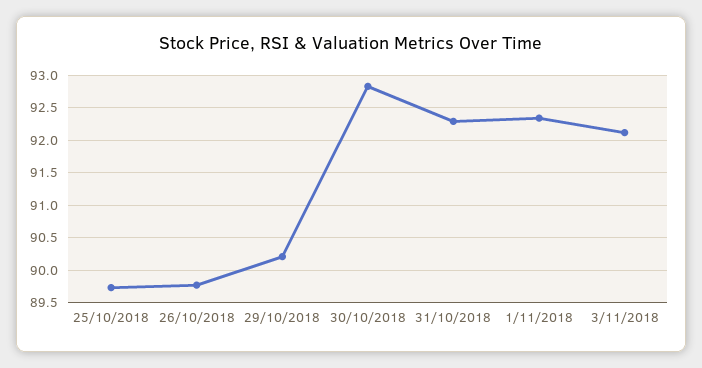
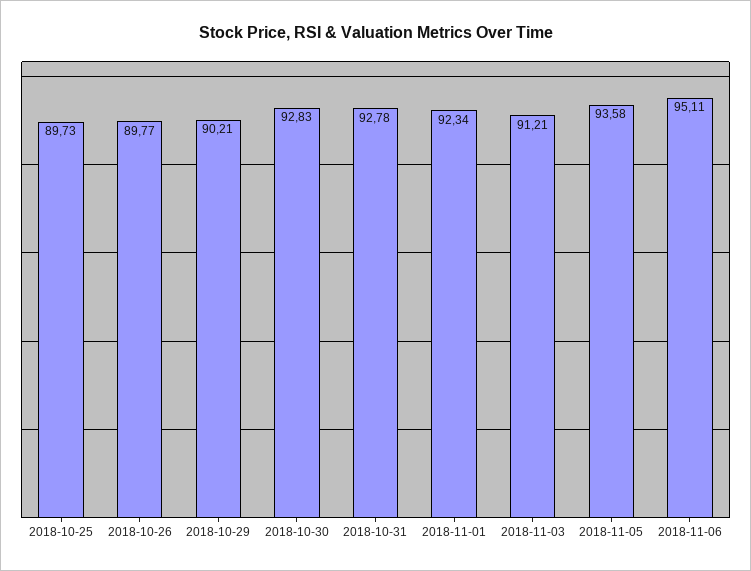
31/10/2018: 92.3 -> 92.78
3/11/2018: 92.1 -> 91.21
2018-11-05: none -> 93.58
2018-11-06: none -> 95.11

